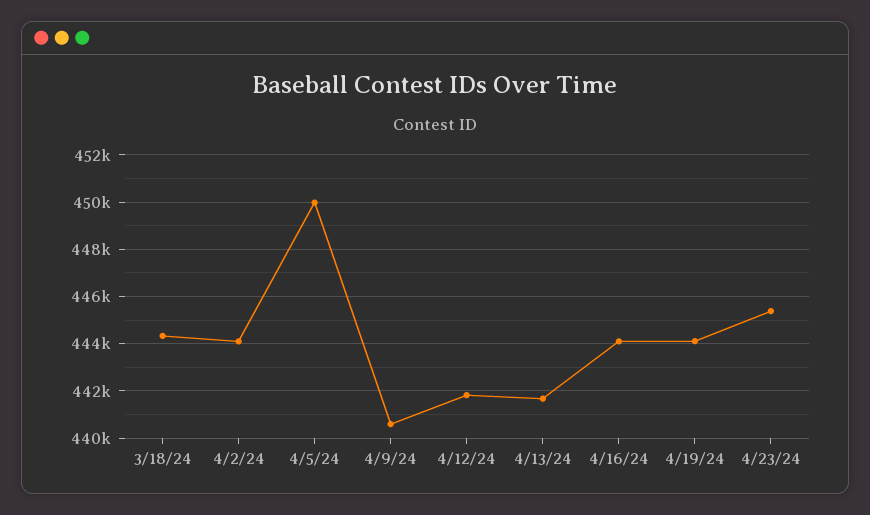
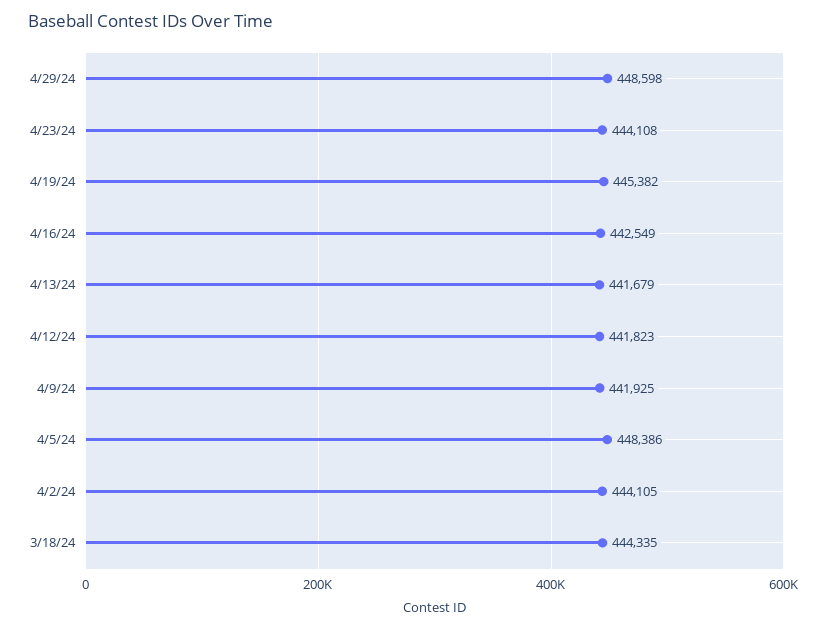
4/5/24: 450000 -> 448386
4/9/24: 440500 -> 441925
4/16/24: 444000 -> 442549
4/19/24: 444000 -> 445382
4/23/24: 445500 -> 444108
4/29/24: none -> 448598

